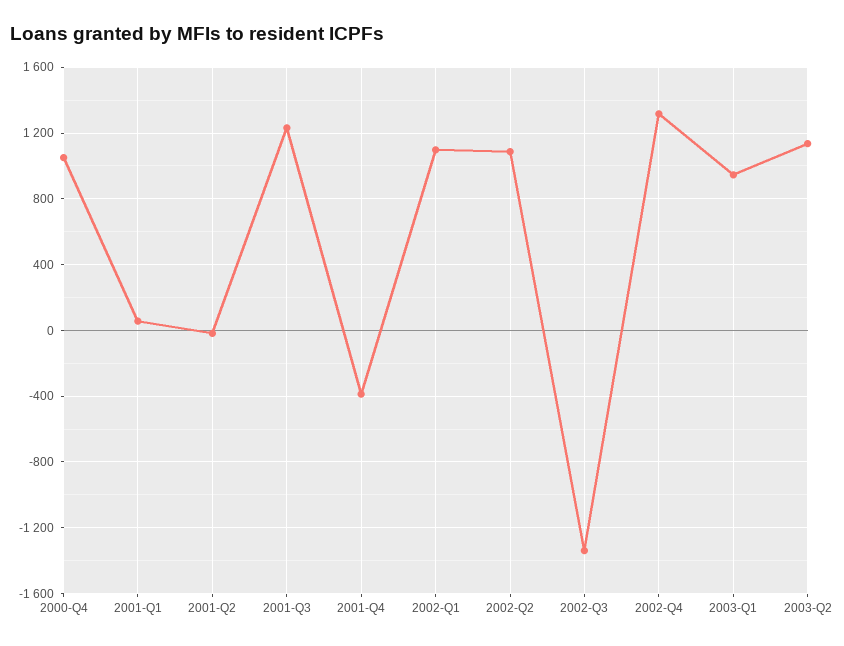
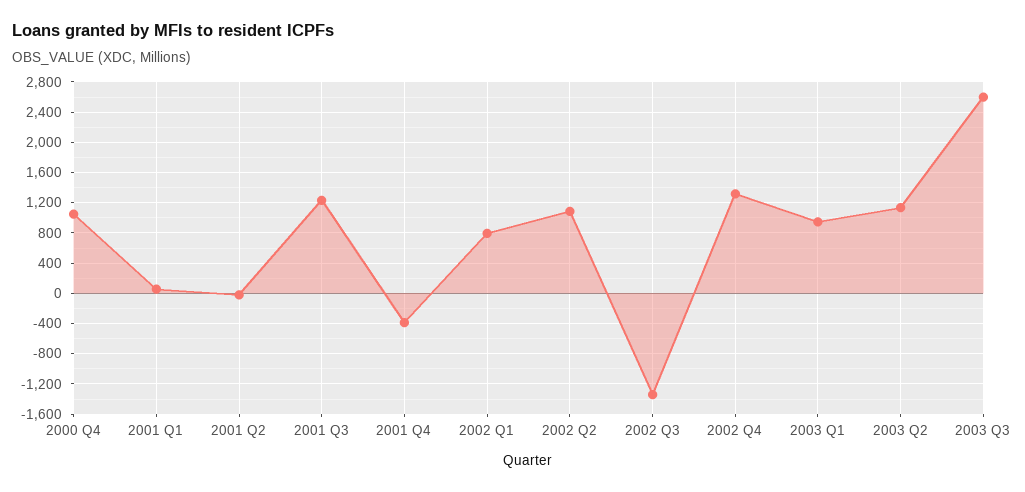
2002-Q1: 1100 -> 800
2003 Q3: none -> 2600

